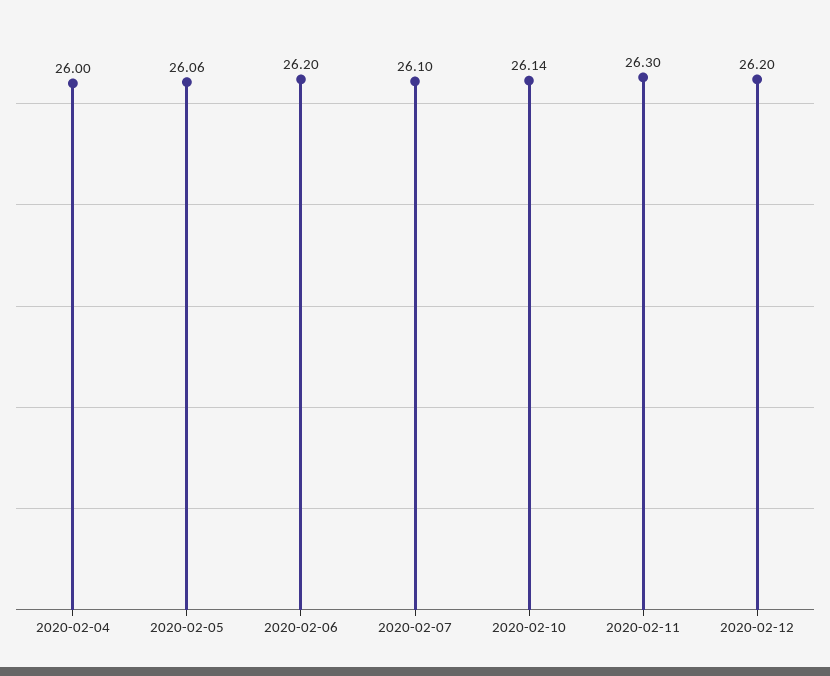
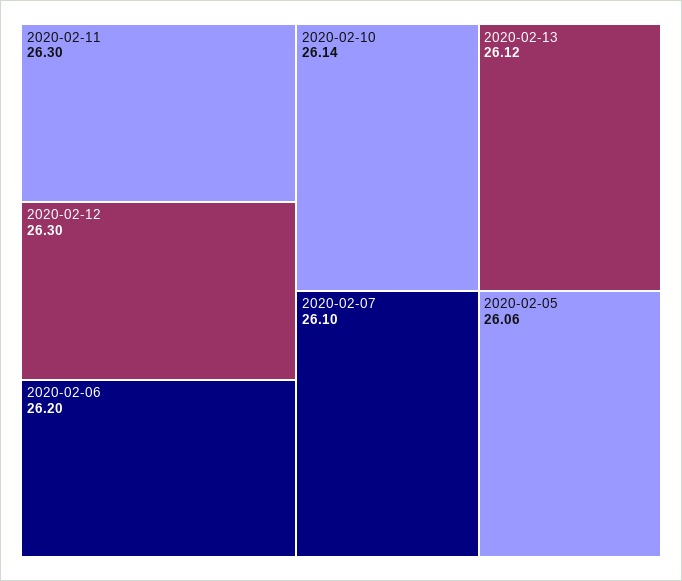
2020-02-04: 26 -> none
2020-02-12: 26.2 -> 26.3
2020-02-13: none -> 26.12

